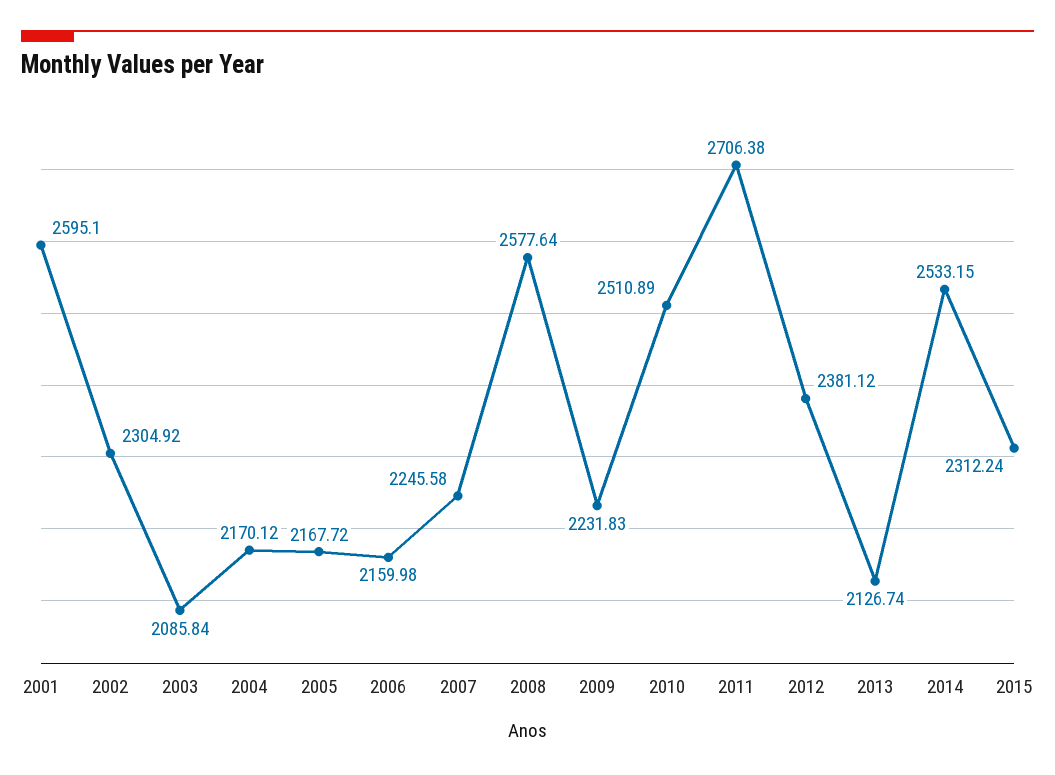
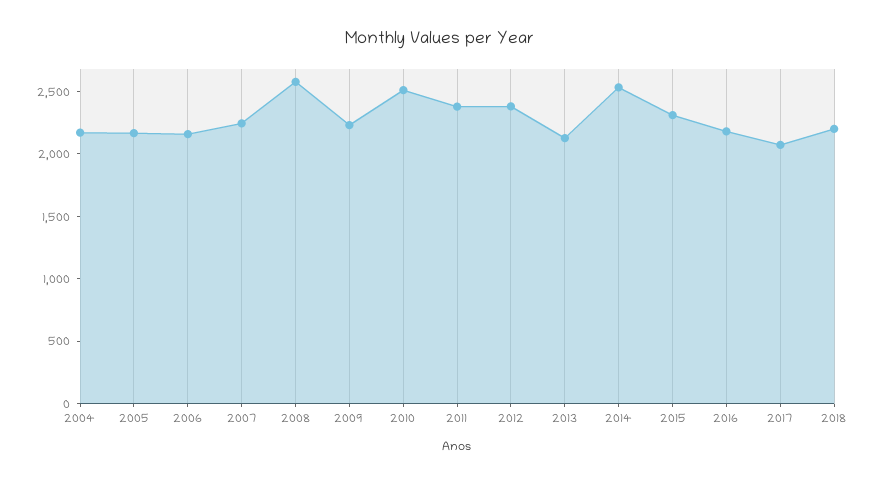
2001: 2595.1 -> none
2002: 2304.92 -> none
2003: 2085.84 -> none
2011: 2706.38 -> 2400
2016: none -> 2200
2017: none -> 2100
2018: none -> 2200

